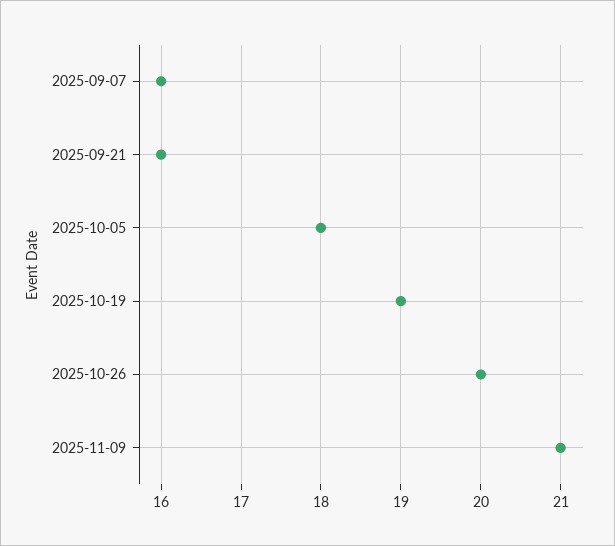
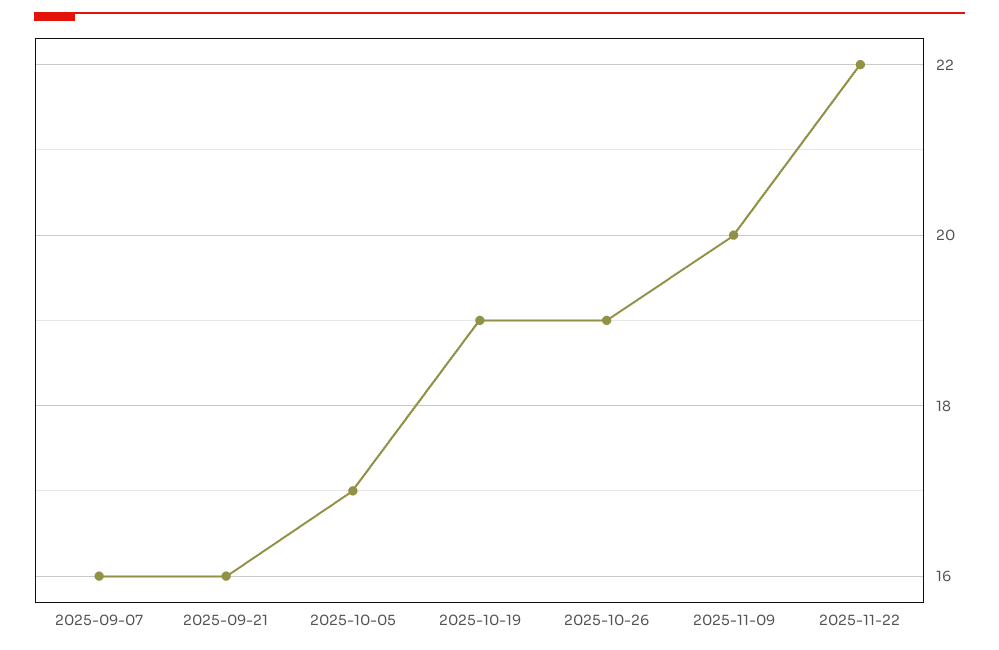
2025-10-05: 18 -> 17
2025-10-26: 20 -> 19
2025-11-09: 21 -> 20
2025-11-22: none -> 22

